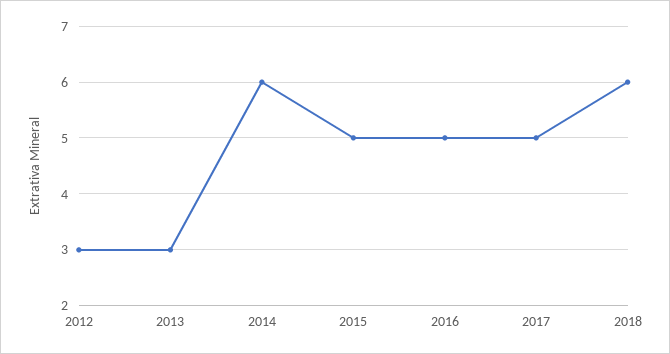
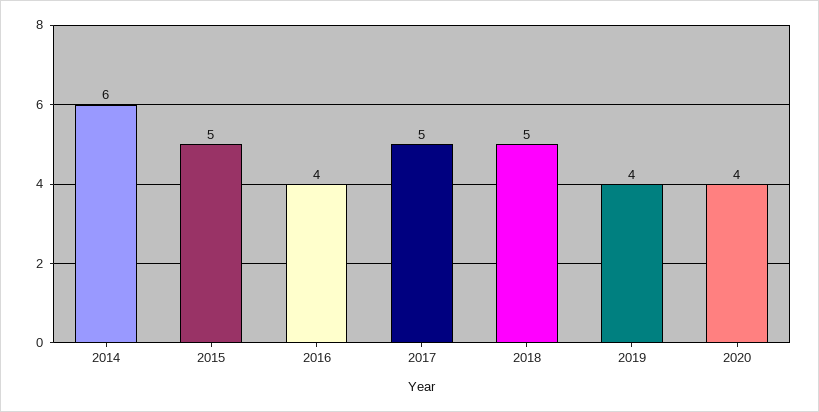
2012: 3 -> none
2013: 3 -> none
2016: 5 -> 4
2018: 6 -> 5
2019: none -> 4
2020: none -> 4

